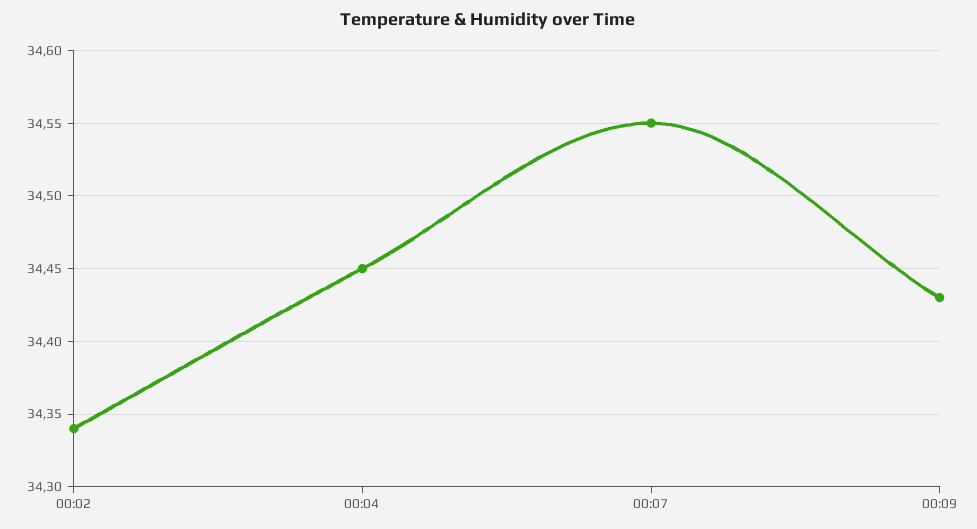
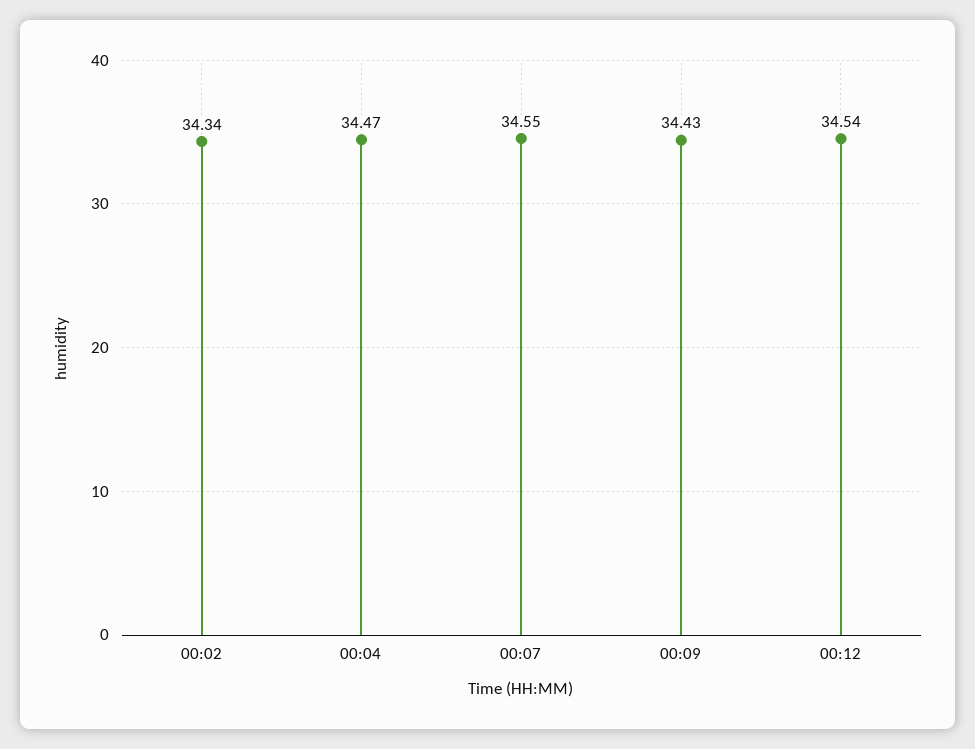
00:04: 34.45 -> 34.47
00:12: none -> 34.54

